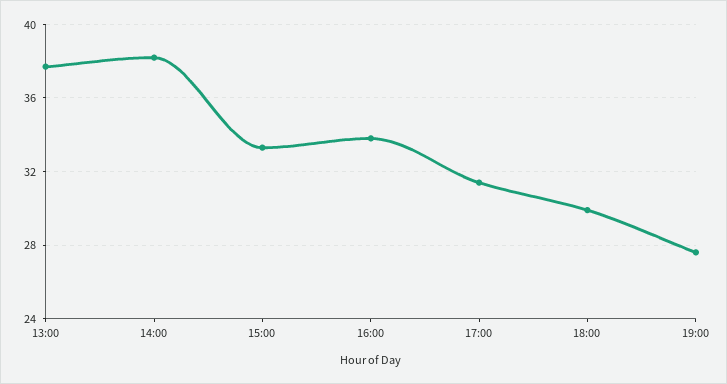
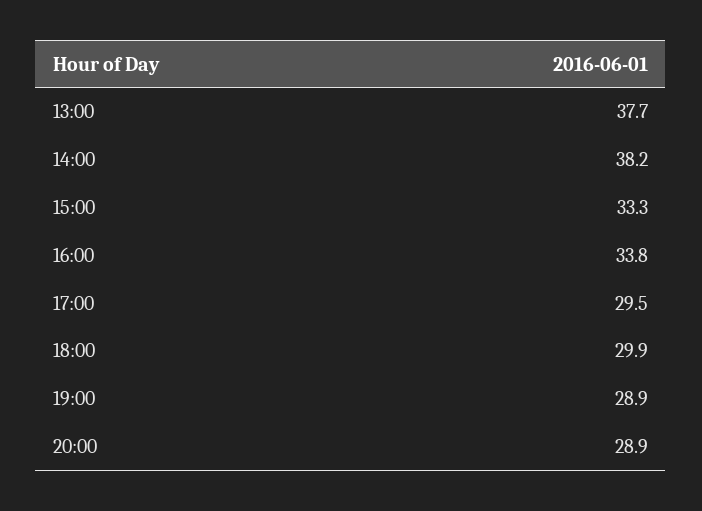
17:00: 31.5 -> 29.5
19:00: 27.5 -> 28.9
20:00: none -> 28.9

